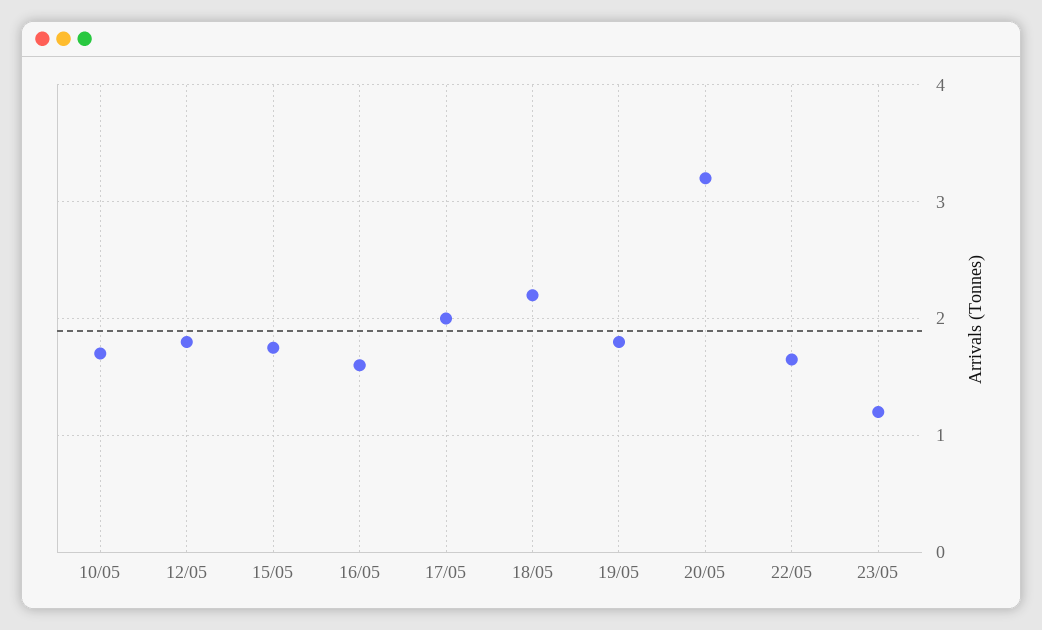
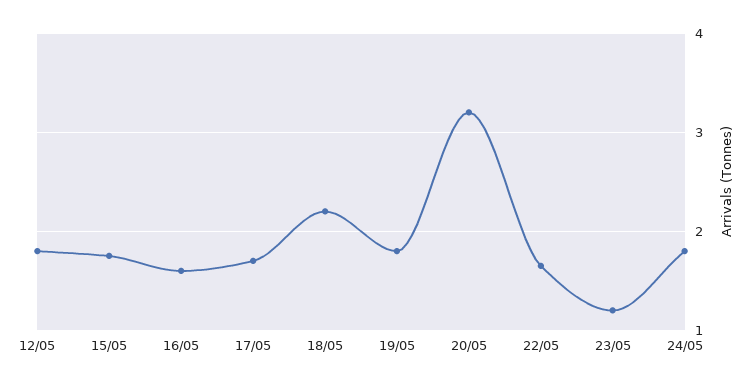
10/05: 1.7 -> none
17/05: 2 -> 1.7
24/05: none -> 1.8

